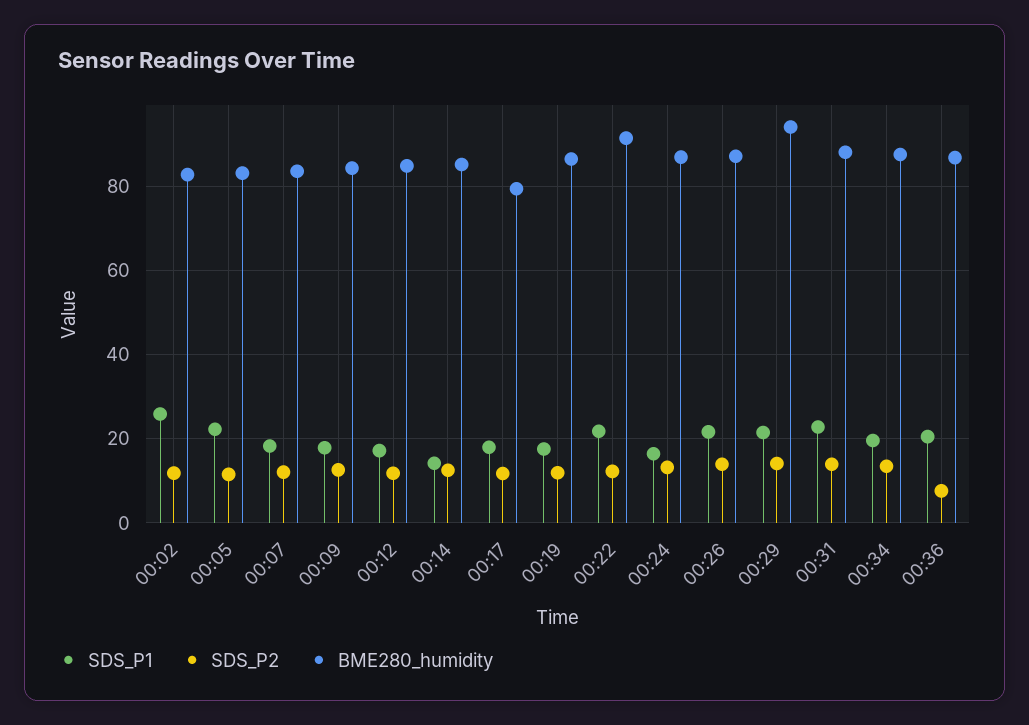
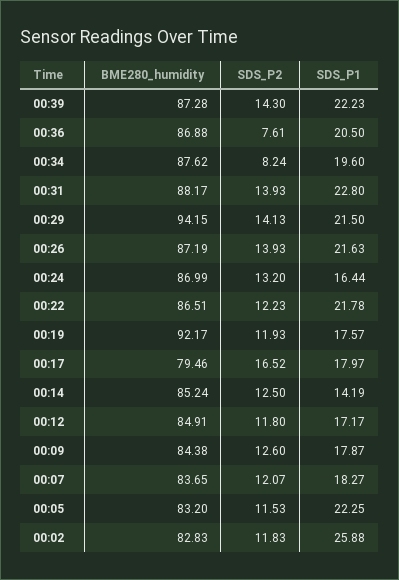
SDS_P2, 00:17: 12 -> 16.52
BME280_humidity, 00:19: 86 -> 92.17
BME280_humidity, 00:22: 92 -> 86.51
SDS_P2, 00:34: 14 -> 8.24
BME280_humidity, 00:39: none -> 87.28
SDS_P2, 00:39: none -> 14.3
SDS_P1, 00:39: none -> 22.23

